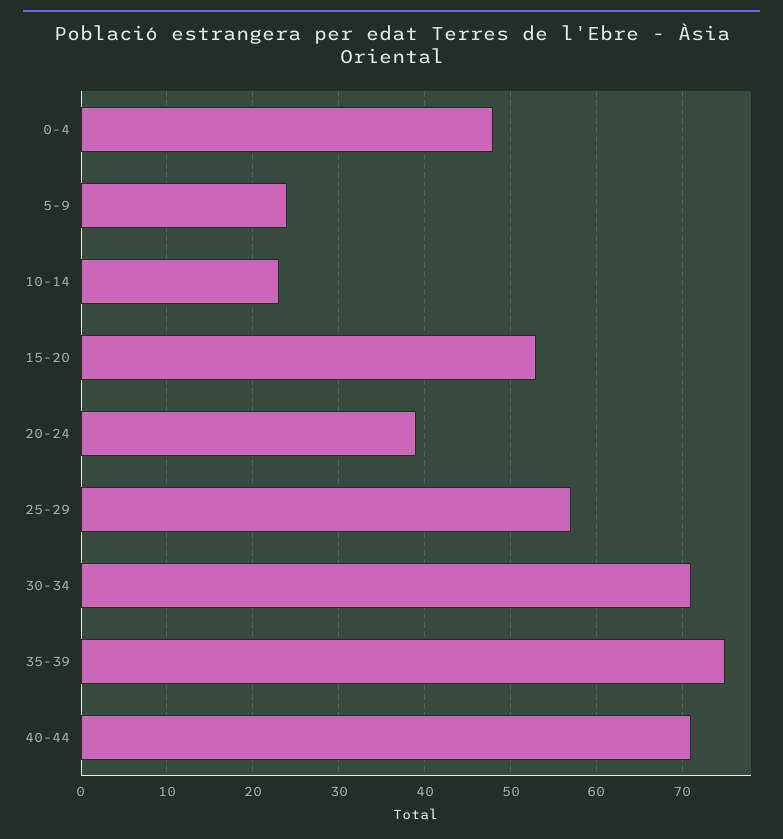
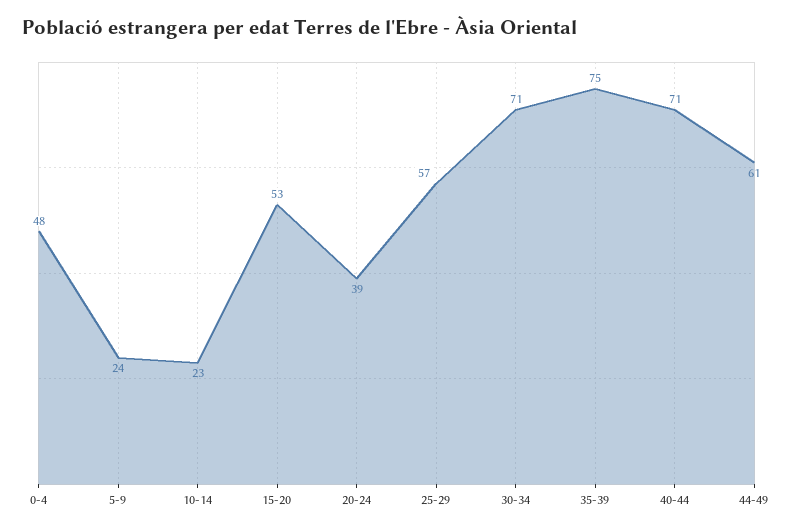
44-49: none -> 61

